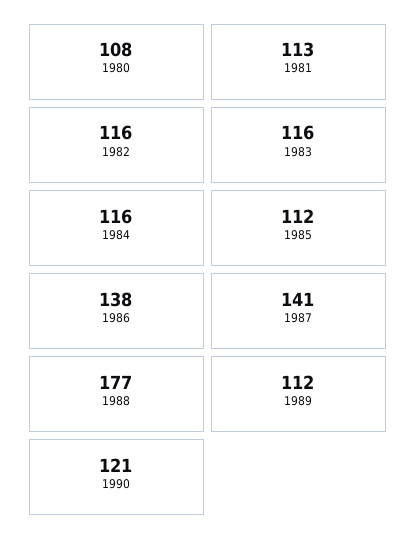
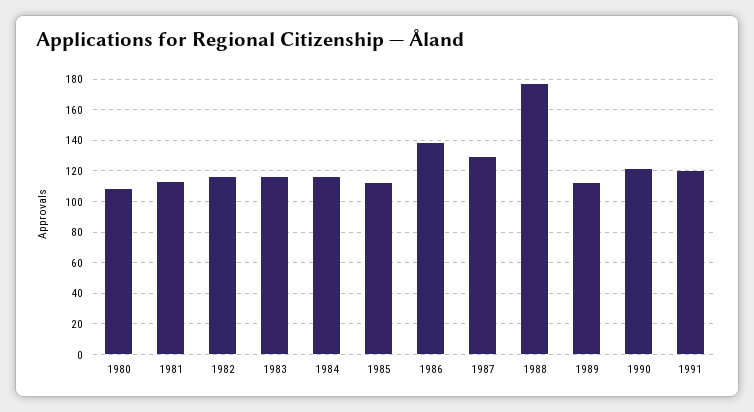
1987: 141 -> 130
1991: none -> 120

